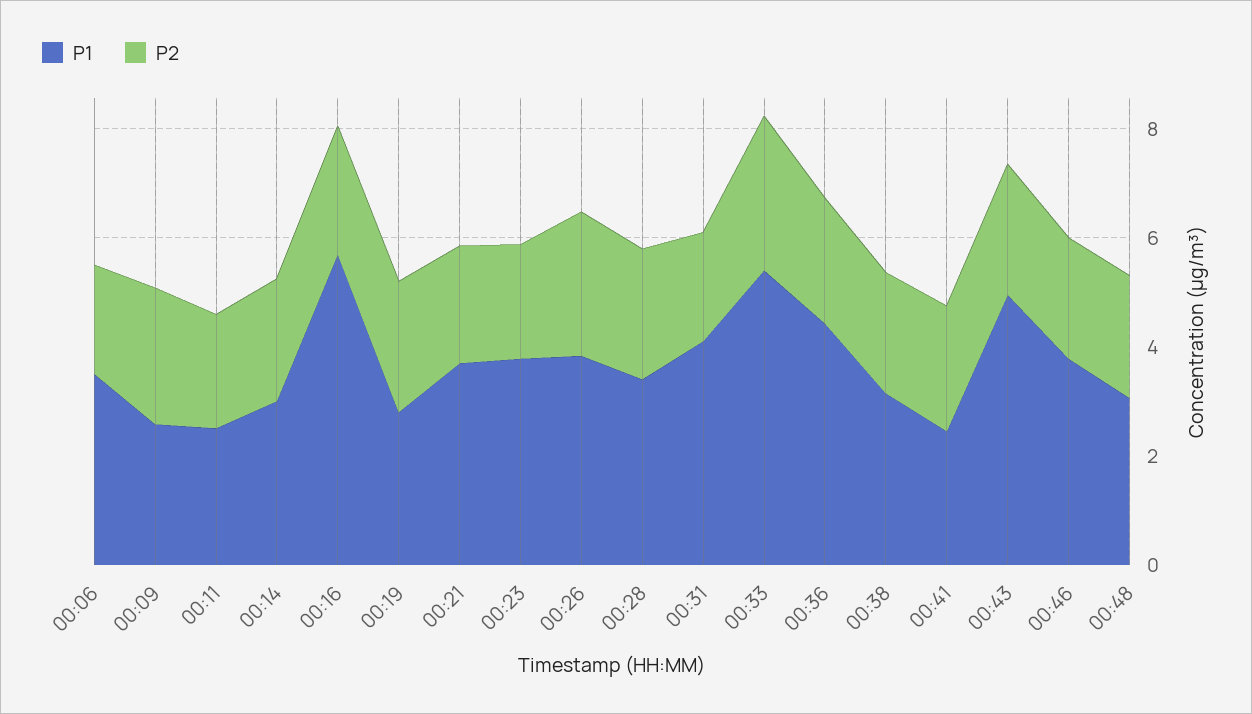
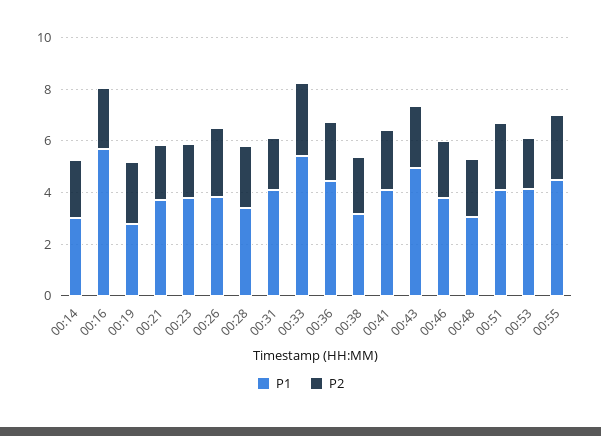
P1, 00:06: 3.5 -> none
P2, 00:06: 2 -> none
P1, 00:09: 2.5 -> none
P2, 00:09: 2.5 -> none
P1, 00:11: 2.5 -> none
P2, 00:11: 2 -> none
P1, 00:41: 2.5 -> 4
P1, 00:51: none -> 4
P2, 00:51: none -> 2.5
P1, 00:53: none -> 4
P2, 00:53: none -> 2
P1, 00:55: none -> 4.5
P2, 00:55: none -> 2.5

